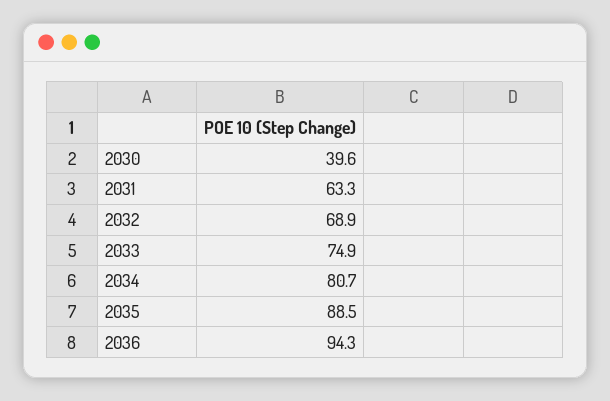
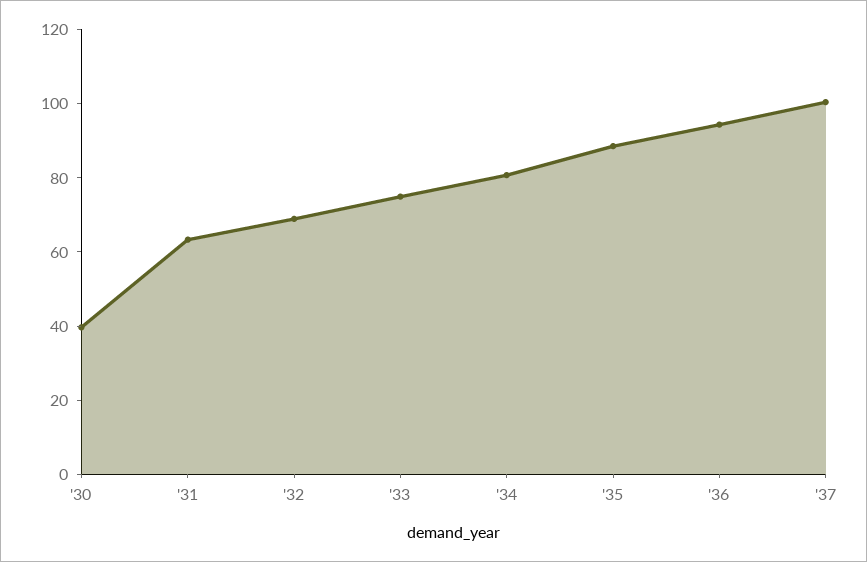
'37: none -> 100

